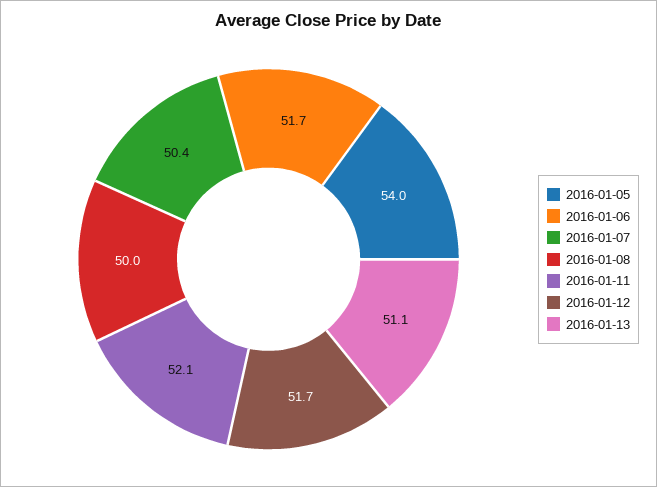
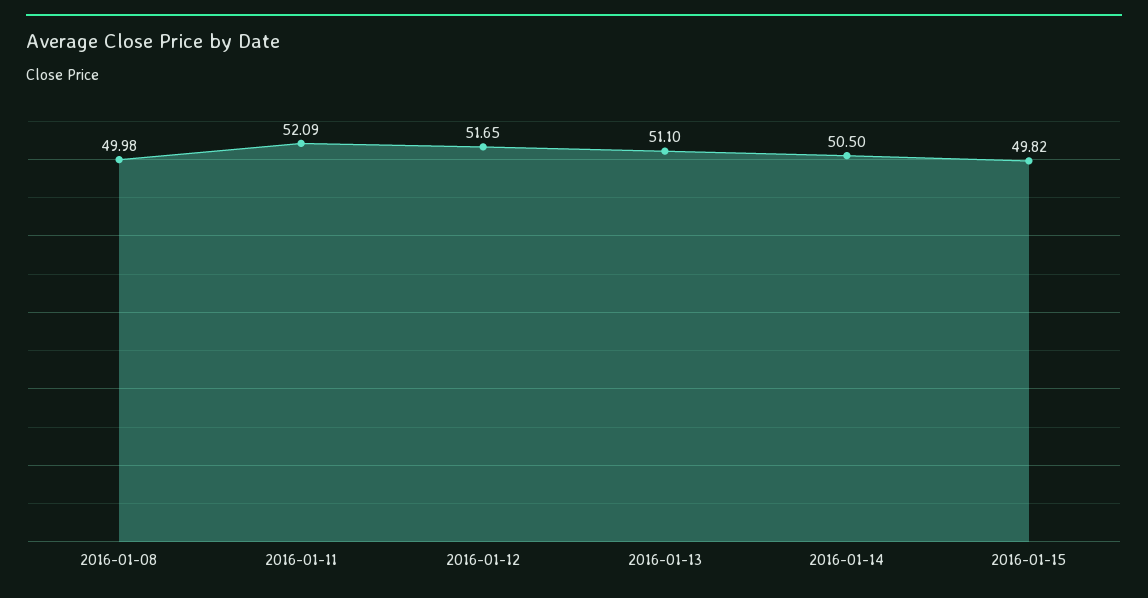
2016-01-05: 54 -> none
2016-01-06: 51.7 -> none
2016-01-07: 50.4 -> none
2016-01-14: none -> 50.5
2016-01-15: none -> 49.82

